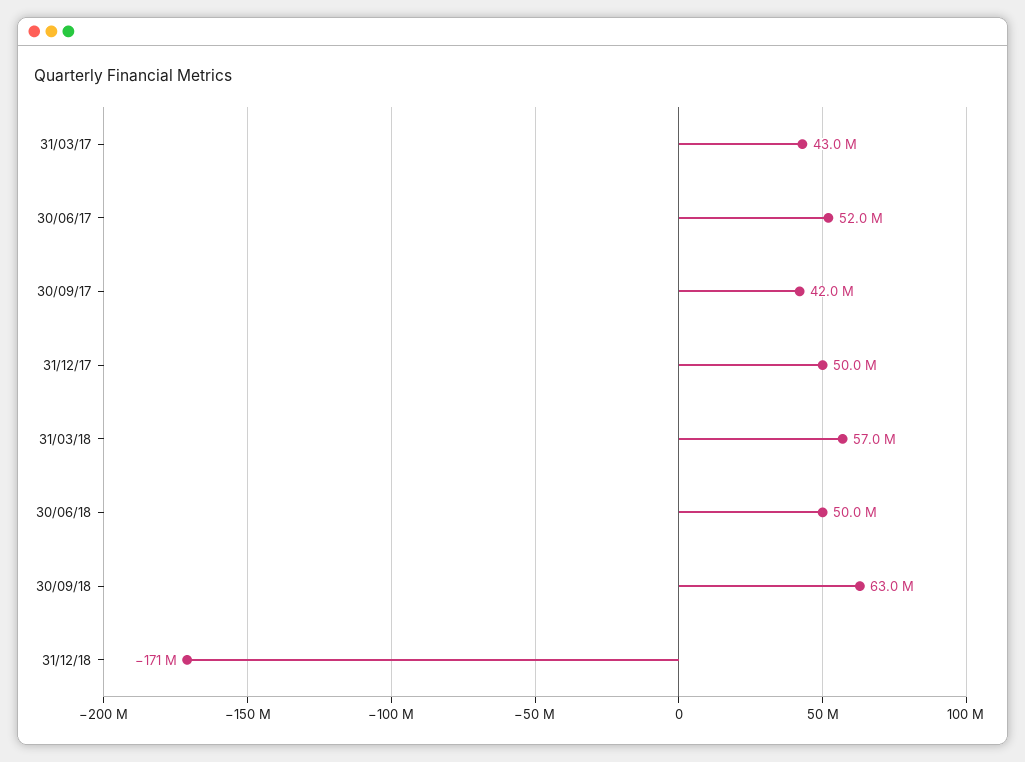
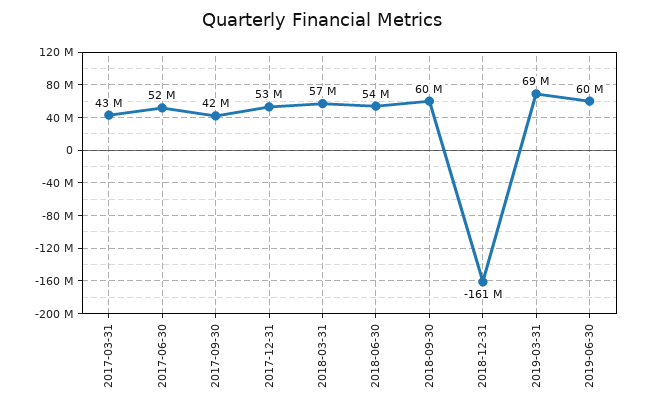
31/12/17: 50000000 -> 53000000
30/06/18: 50000000 -> 54000000
30/09/18: 63000000 -> 60000000
31/12/18: -171000000 -> -161000000
2019-03-31: none -> 69000000
2019-06-30: none -> 60000000

